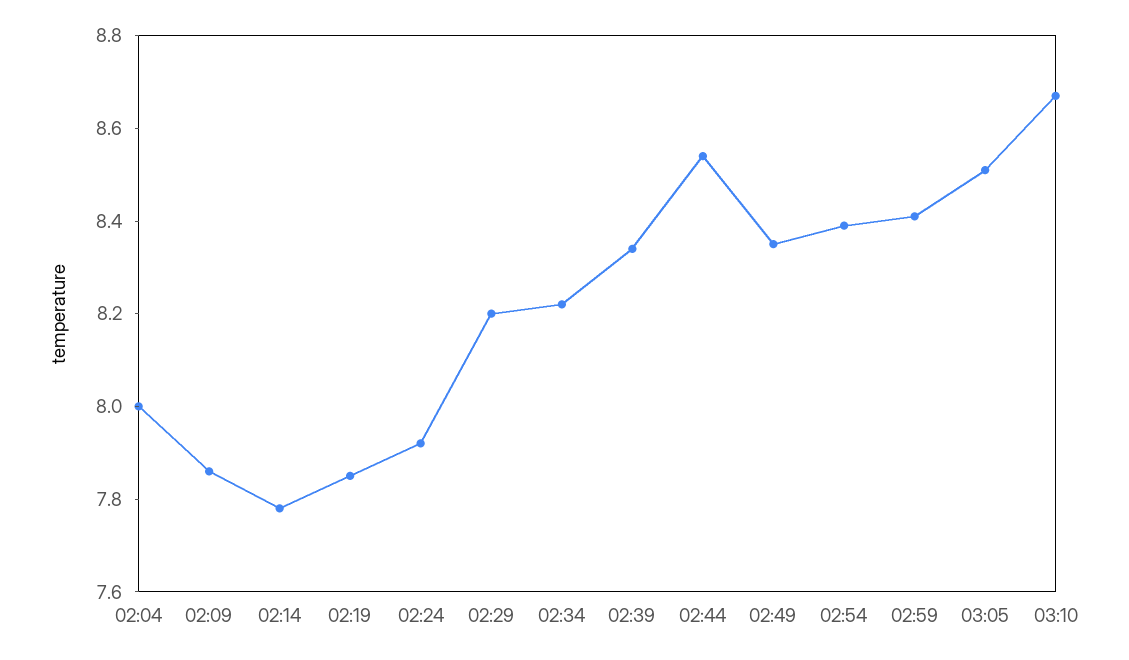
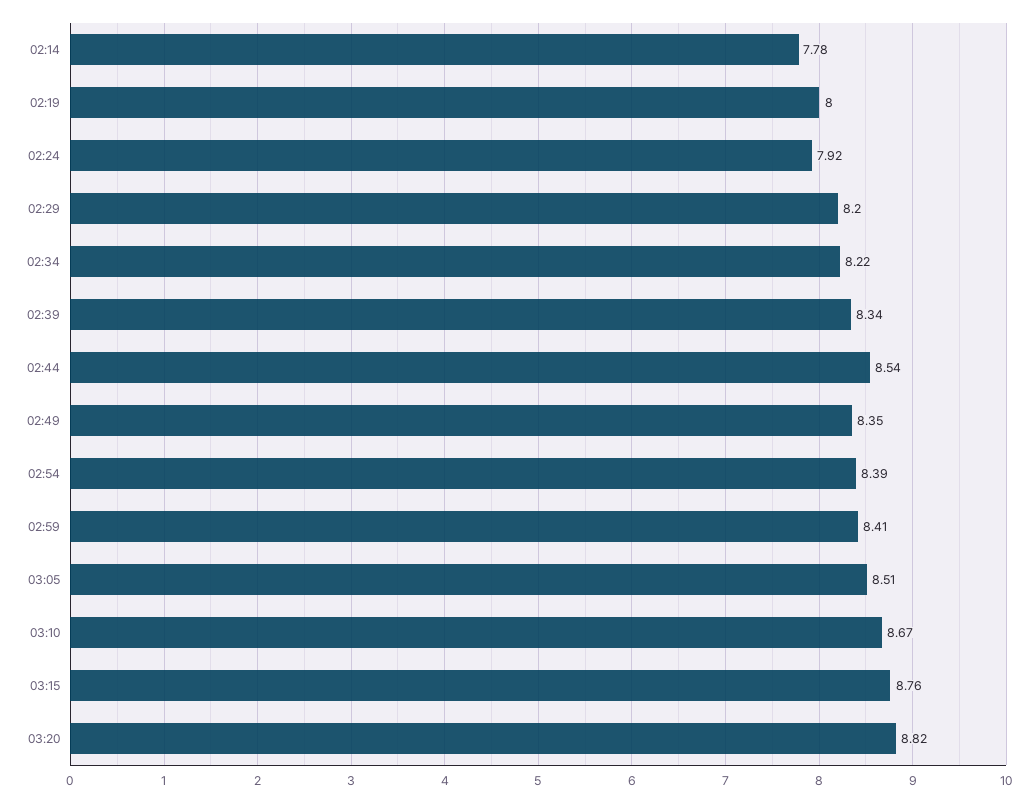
02:04: 8 -> none
02:09: 7.85 -> none
02:19: 7.85 -> 8
03:15: none -> 8.76
03:20: none -> 8.82

